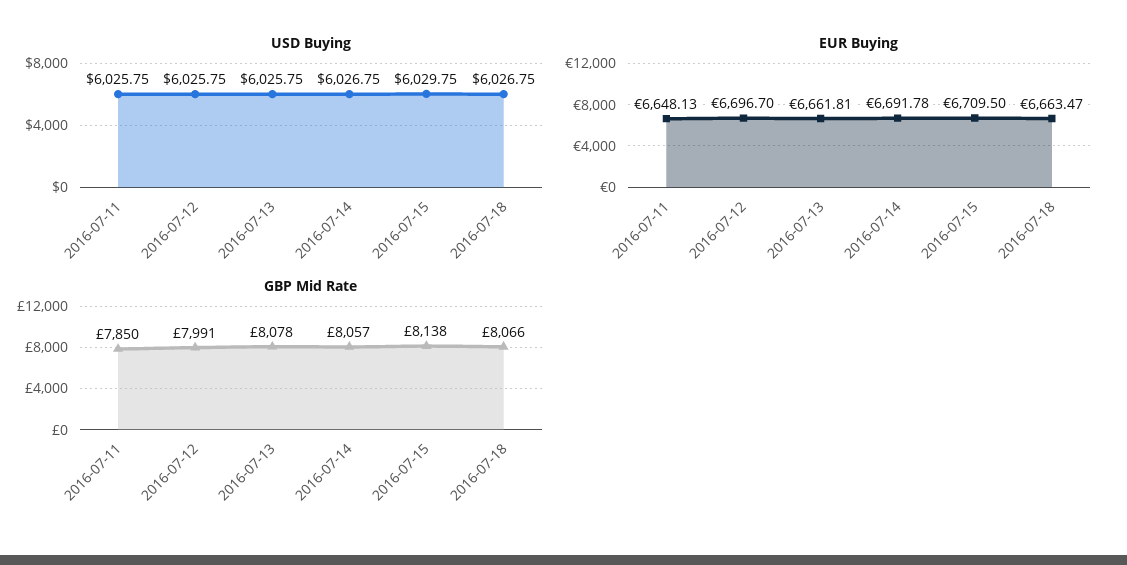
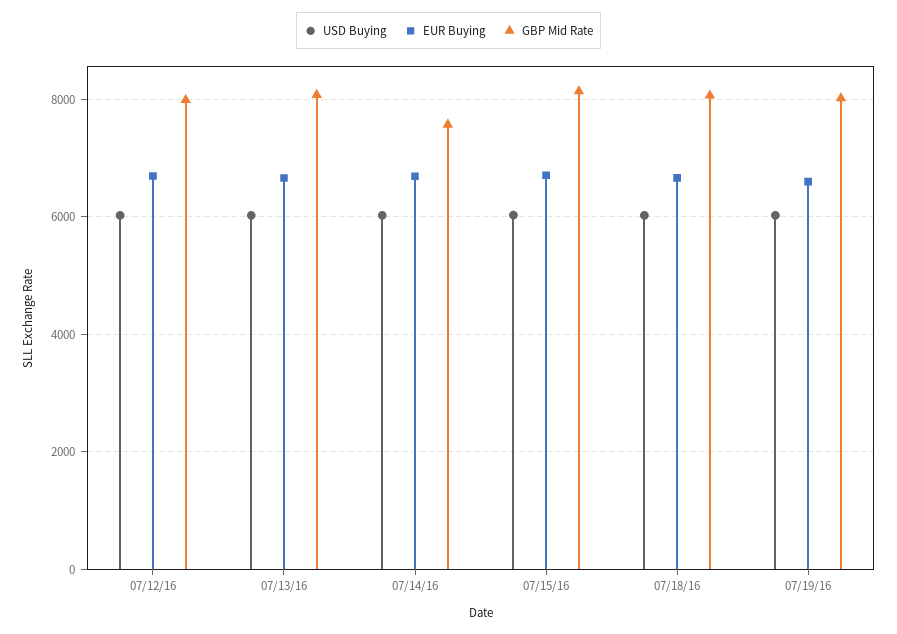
USD Buying, 2016-07-11: 6025.75 -> none
EUR Buying, 2016-07-11: 6648.13 -> none
GBP Mid Rate, 2016-07-11: 7850 -> none
GBP Mid Rate, 2016-07-14: 8057 -> 7600
USD Buying, 07/19/16: none -> 6000
EUR Buying, 07/19/16: none -> 6600
GBP Mid Rate, 07/19/16: none -> 8000

